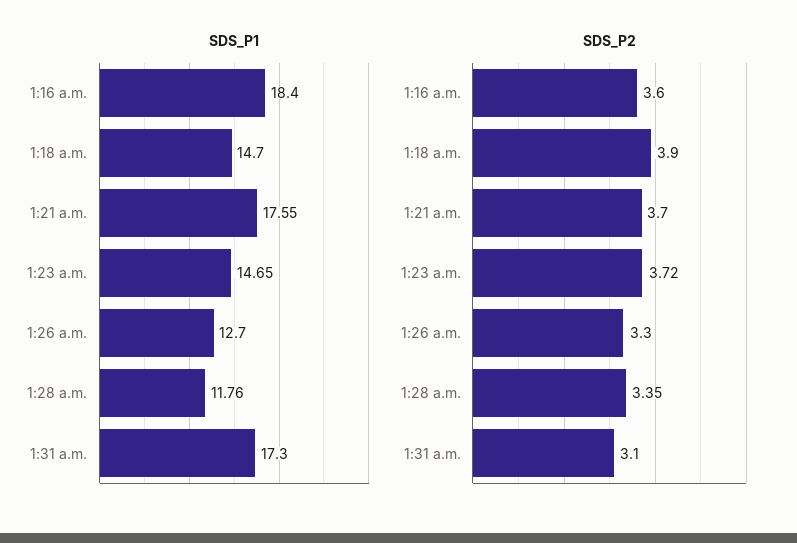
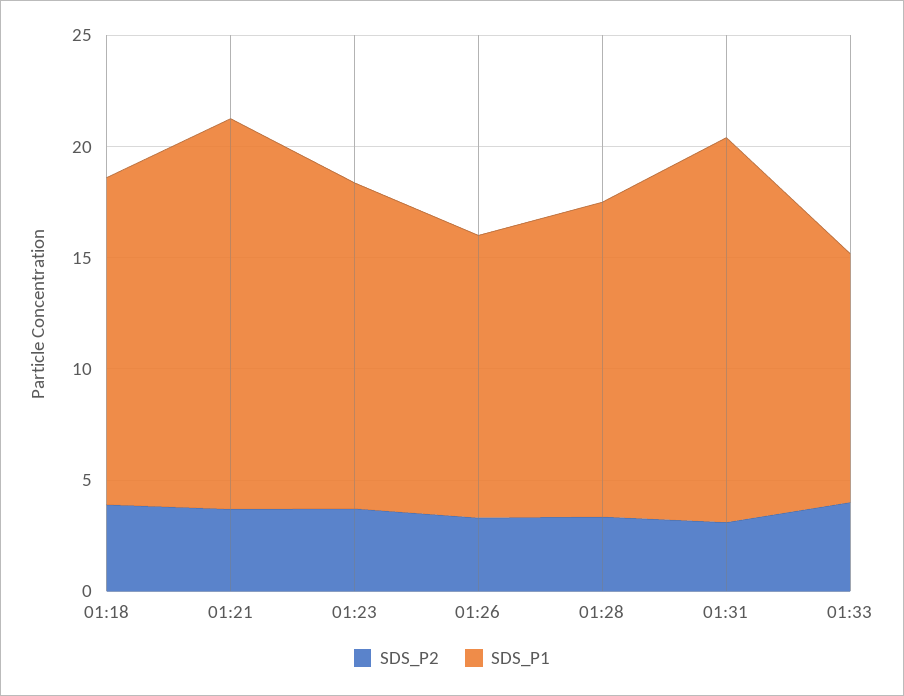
SDS_P1, 1:16 a.m.: 18.4 -> none
SDS_P1, 1:28 a.m.: 11.76 -> 14
SDS_P2, 1:16 a.m.: 3.6 -> none
SDS_P2, 01:33: none -> 4
SDS_P1, 01:33: none -> 11

